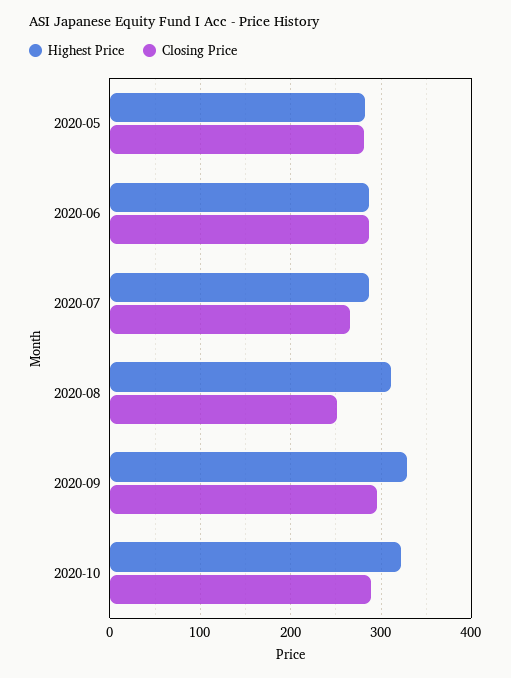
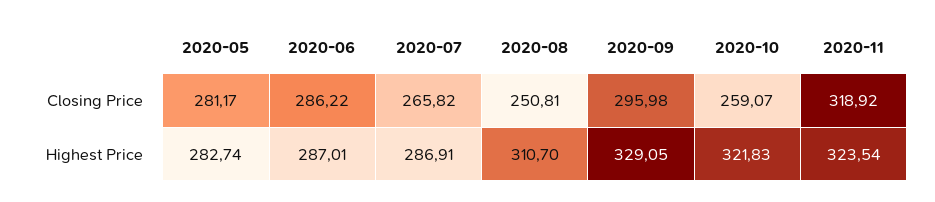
Closing Price, 2020-10: 290 -> 259.07
Closing Price, 2020-11: none -> 318.92
Highest Price, 2020-11: none -> 323.54

